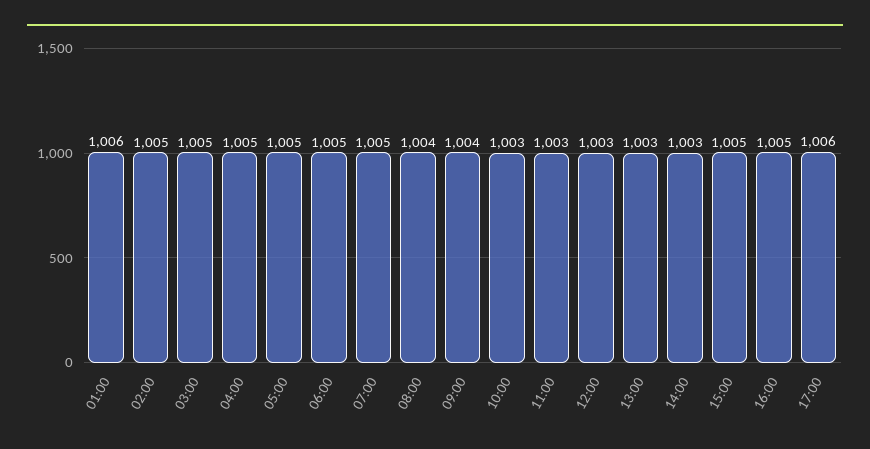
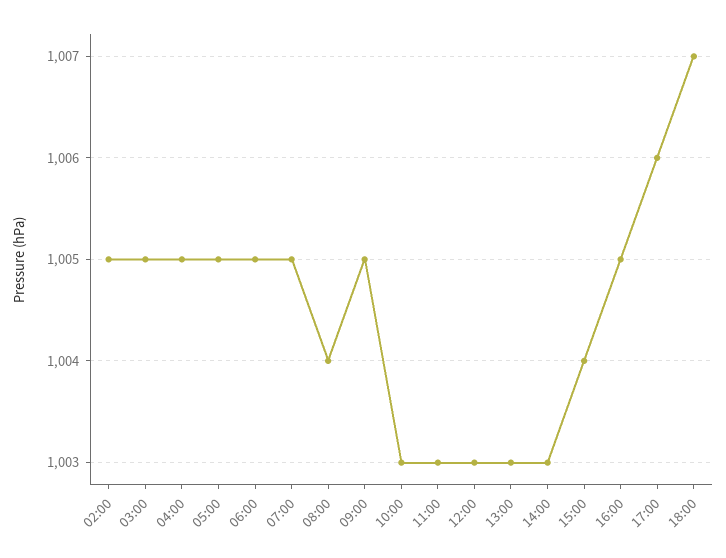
01:00: 1006 -> none
09:00: 1004 -> 1005
15:00: 1005 -> 1004
18:00: none -> 1007

